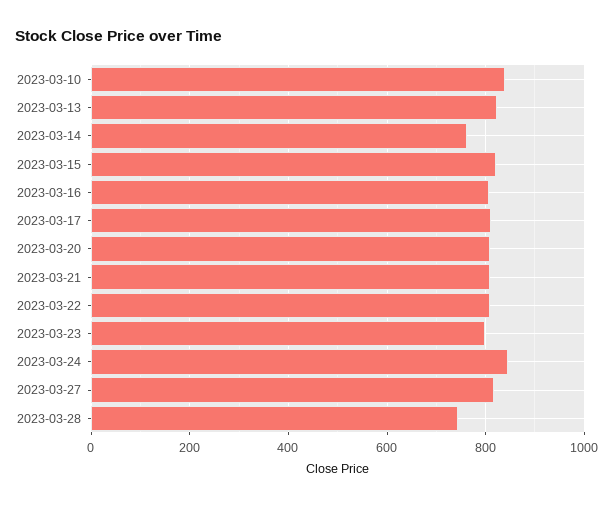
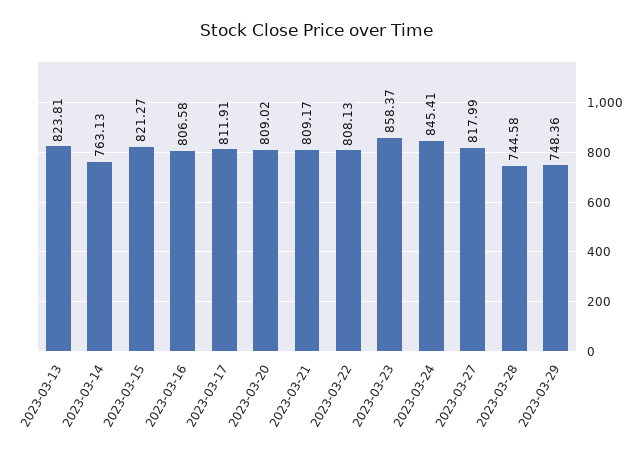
2023-03-10: 840 -> none
2023-03-23: 800 -> 858.37
2023-03-29: none -> 748.36

